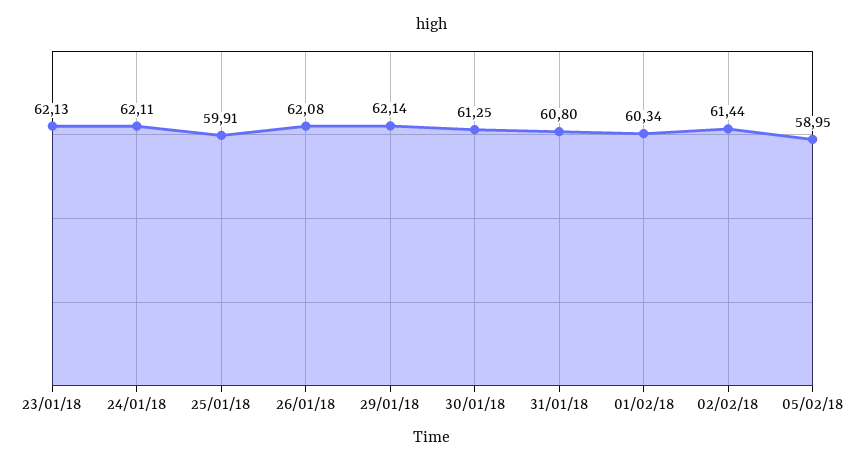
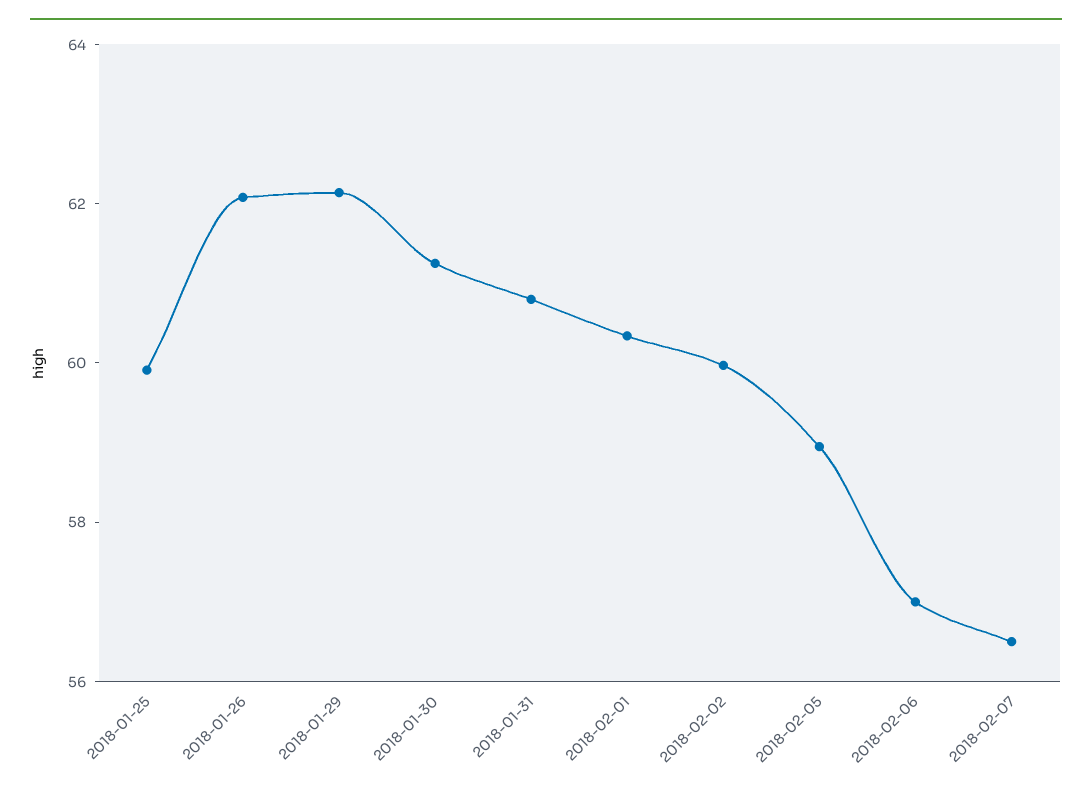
23/01/18: 62.13 -> none
24/01/18: 62.11 -> none
02/02/18: 61.44 -> 60
2018-02-06: none -> 57
2018-02-07: none -> 56.5

